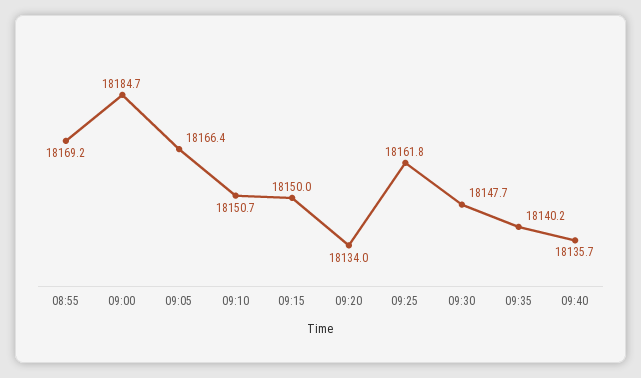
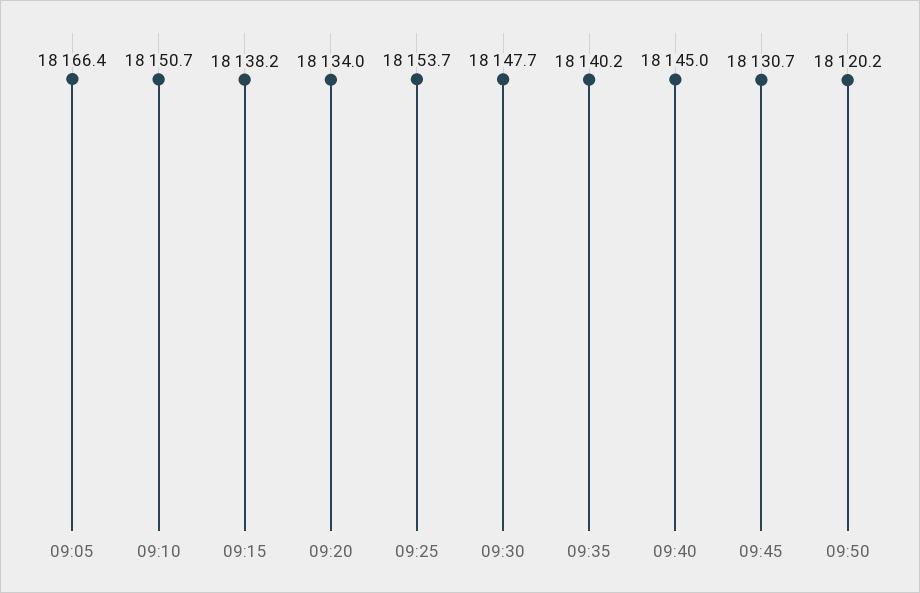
08:55: 18169.2 -> none
09:00: 18184.7 -> none
09:15: 18150 -> 18138.2
09:25: 18161.8 -> 18153.7
09:40: 18135.7 -> 18145
09:45: none -> 18130.7
09:50: none -> 18120.2

